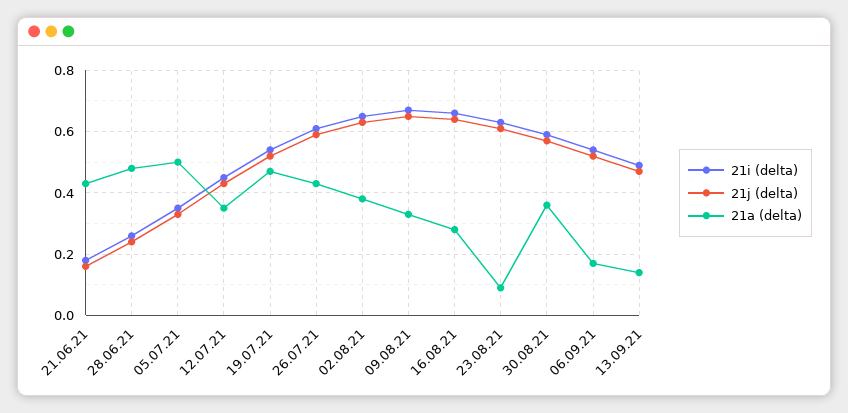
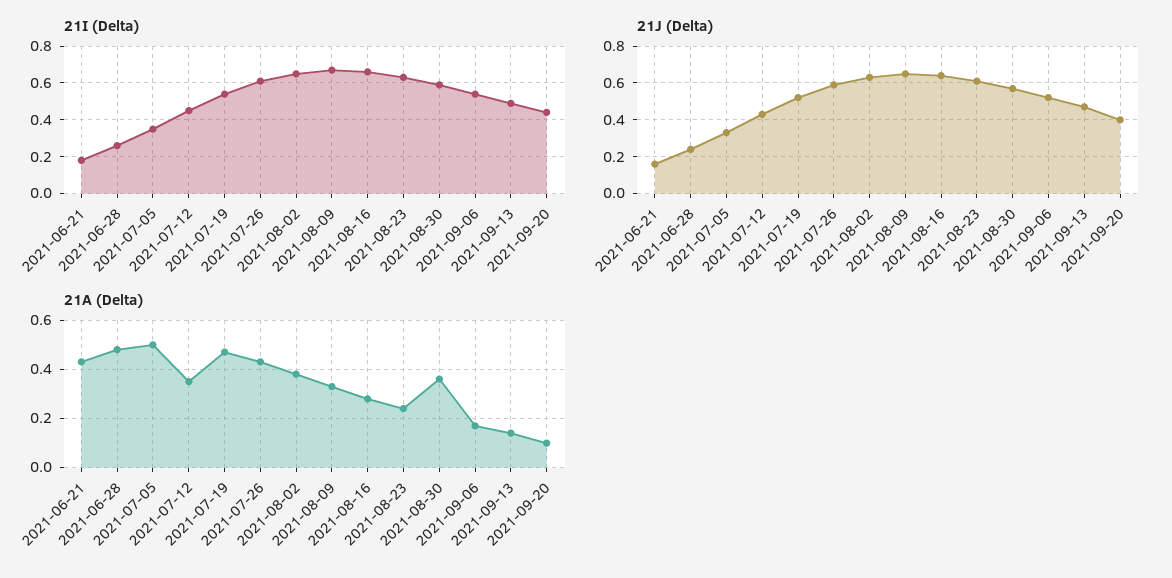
21a (delta), 23.08.21: 0.1 -> 0.25
21i (delta), 2021-09-20: none -> 0.45
21j (delta), 2021-09-20: none -> 0.4
21a (delta), 2021-09-20: none -> 0.1

